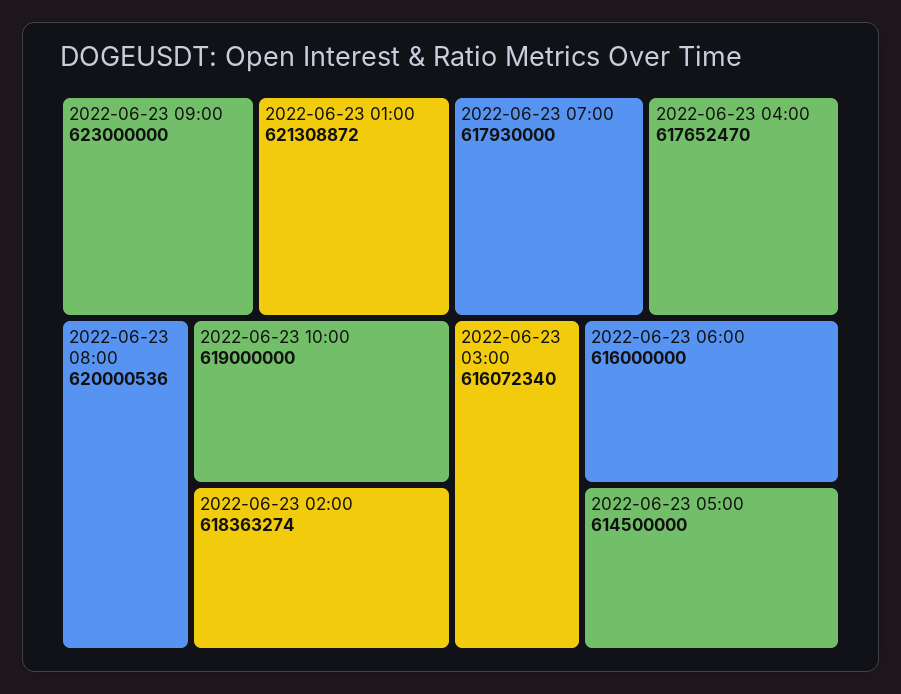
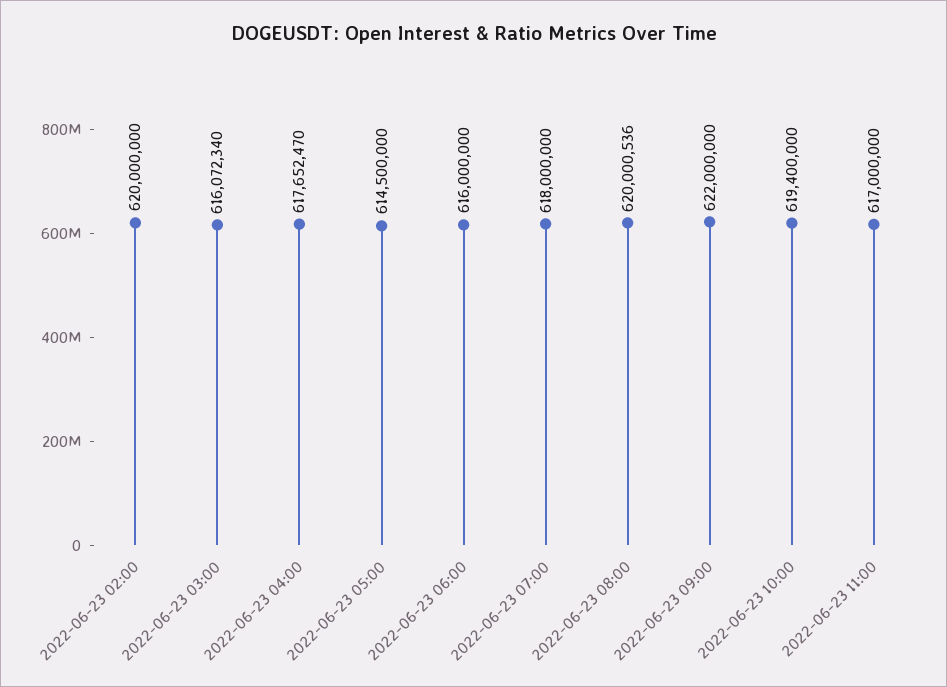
2022-06-23 09:00: 623000000 -> 622000000
2022-06-23 01:00: 621308872 -> none
2022-06-23 10:00: 619000000 -> 619400000
2022-06-23 02:00: 618363274 -> 620000000
2022-06-23 07:00: 617930000 -> 618000000
2022-06-23 11:00: none -> 617000000

